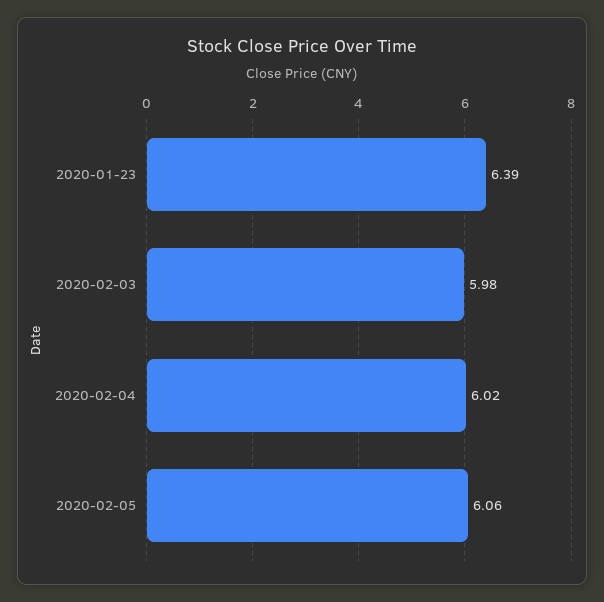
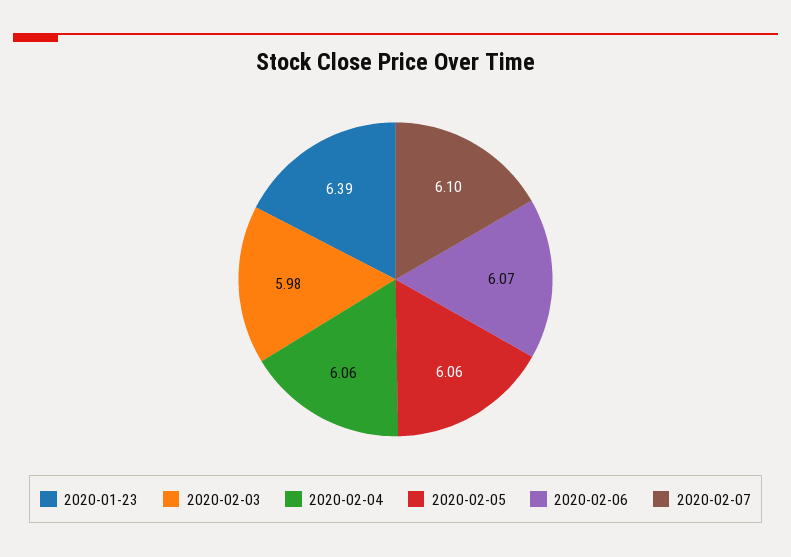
2020-02-04: 6.02 -> 6.06
2020-02-06: none -> 6.07
2020-02-07: none -> 6.1

